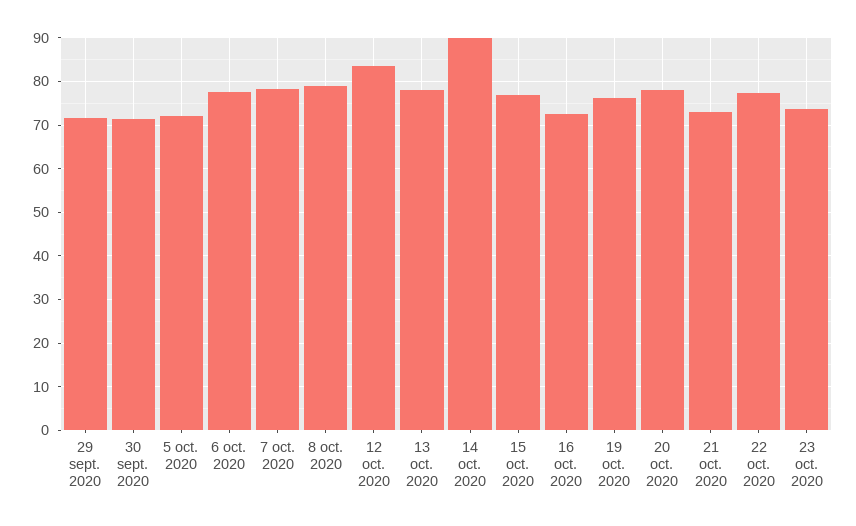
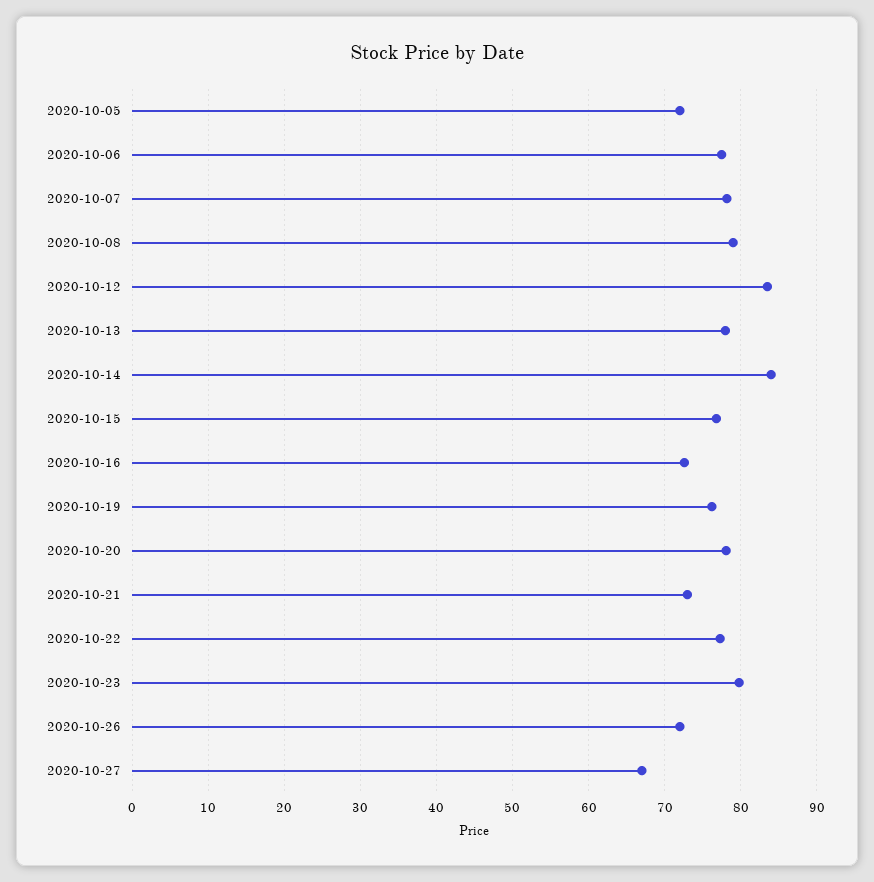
29 sept. 2020: 72 -> none
30 sept. 2020: 72 -> none
14 oct. 2020: 90 -> 84
23 oct. 2020: 74 -> 80
2020-10-26: none -> 72
2020-10-27: none -> 67

